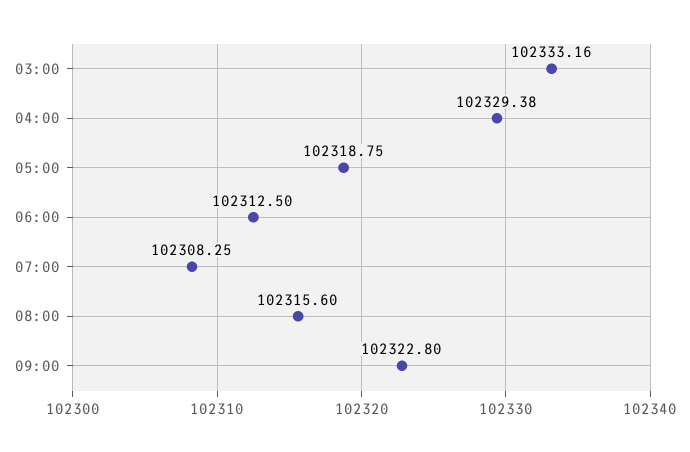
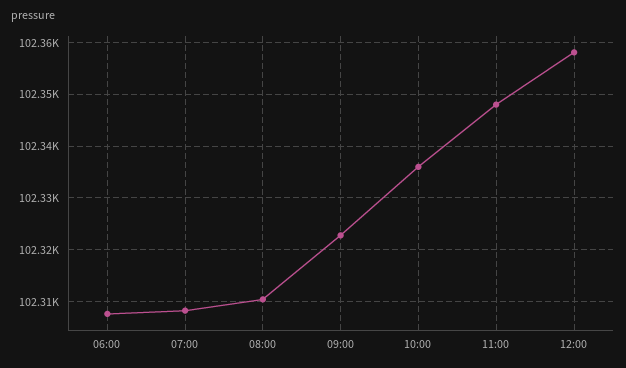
03:00: 102333.16 -> none
04:00: 102329.38 -> none
05:00: 102318.75 -> none
06:00: 102312.5 -> 102308
08:00: 102315.6 -> 102310
10:00: none -> 102336
11:00: none -> 102348
12:00: none -> 102358

